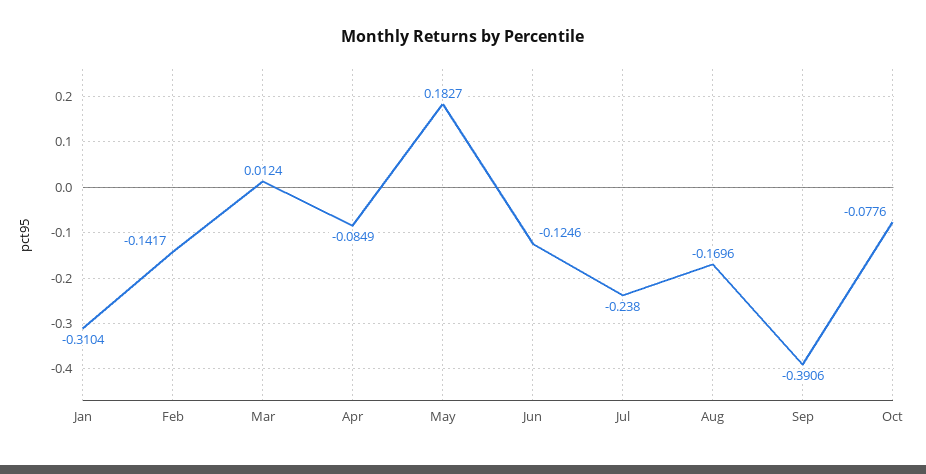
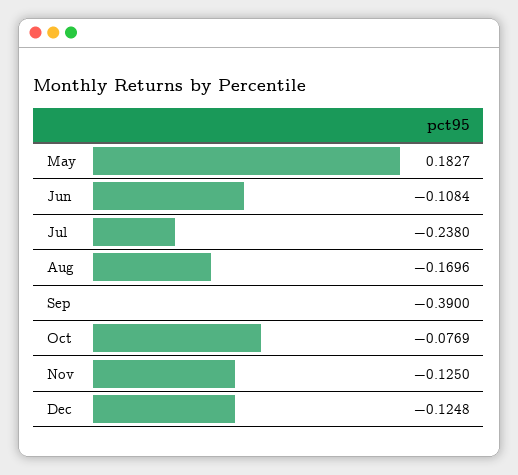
Jan: -0.3104 -> none
Feb: -0.1417 -> none
Mar: 0.0124 -> none
Apr: -0.0849 -> none
Jun: -0.1246 -> -0.1084
Sep: -0.3906 -> -0.39
Oct: -0.0776 -> -0.0769
Nov: none -> -0.125
Dec: none -> -0.1248

